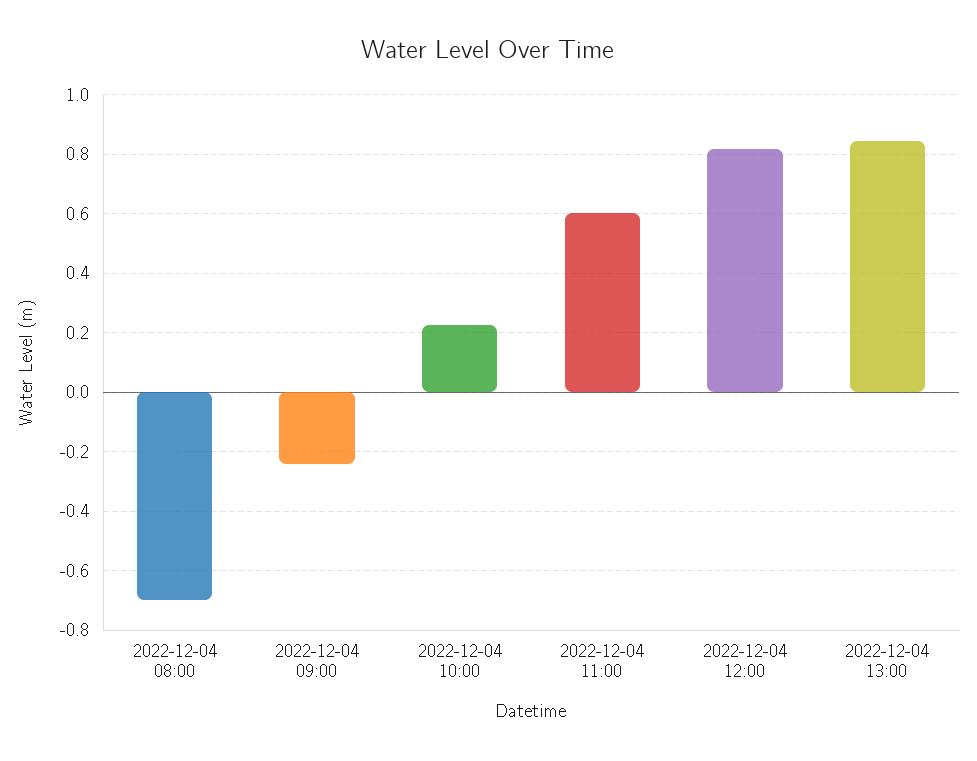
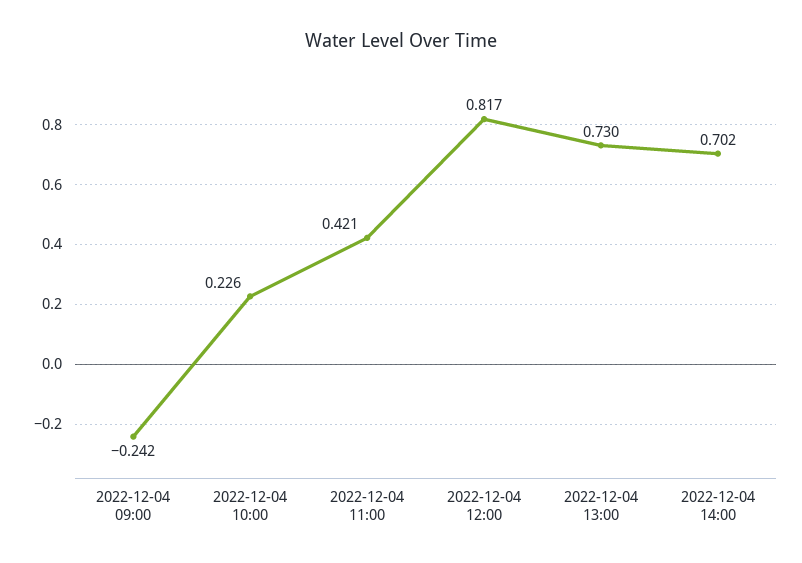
2022-12-04 08:00: -0.7 -> none
2022-12-04 11:00: 0.6 -> 0.421
2022-12-04 13:00: 0.85 -> 0.73
2022-12-04 14:00: none -> 0.702

